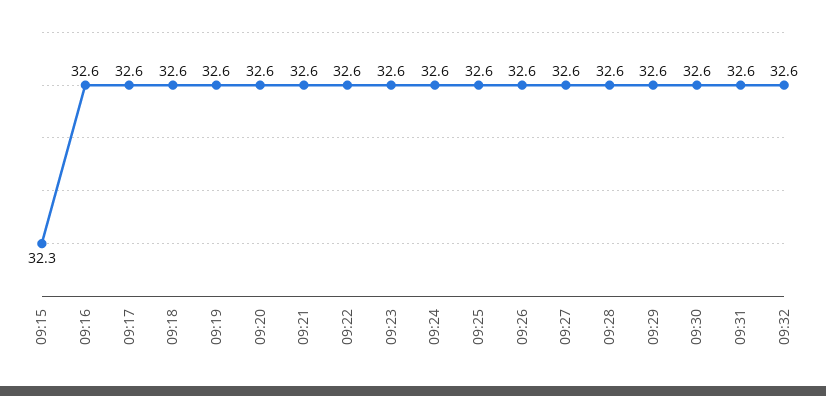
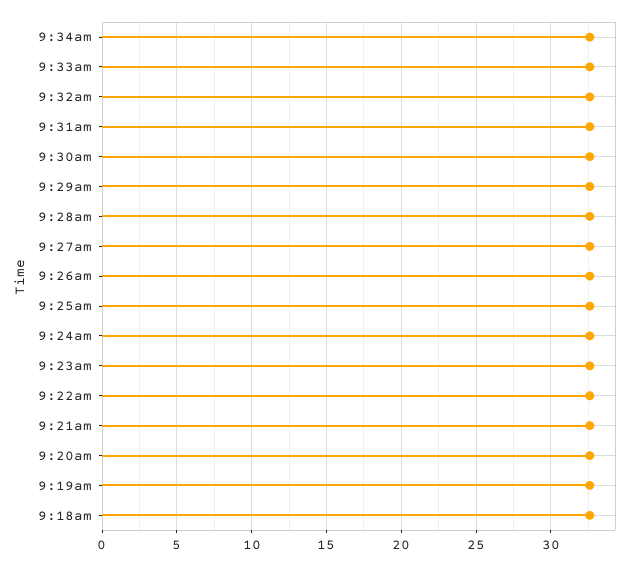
09:15: 32.3 -> none
09:16: 32.6 -> none
09:17: 32.6 -> none
9:34am: none -> 32.5
9:33am: none -> 32.5

